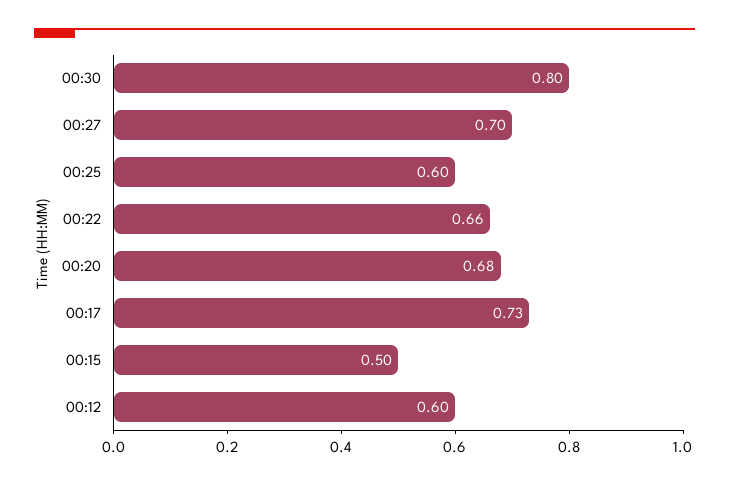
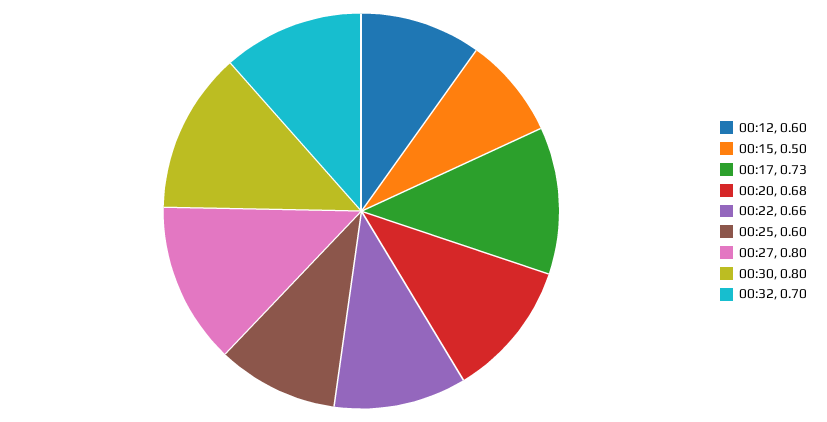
00:27: 0.7 -> 0.8
00:32: none -> 0.7

